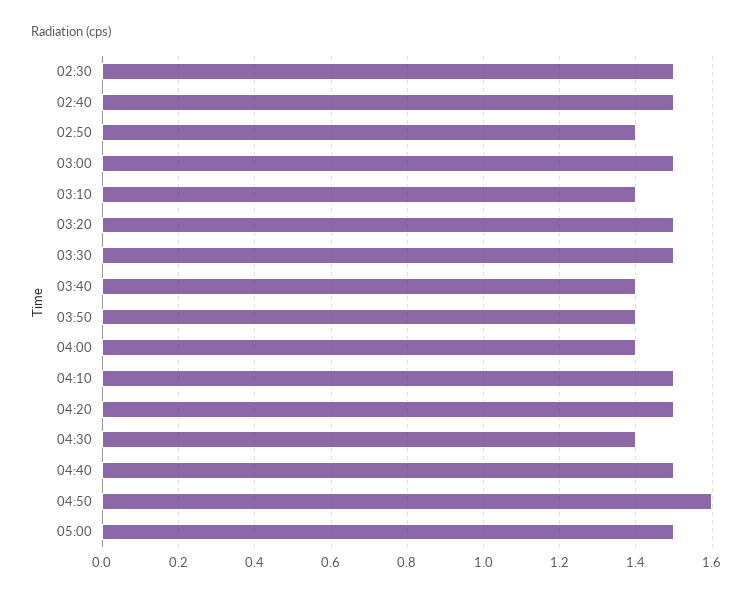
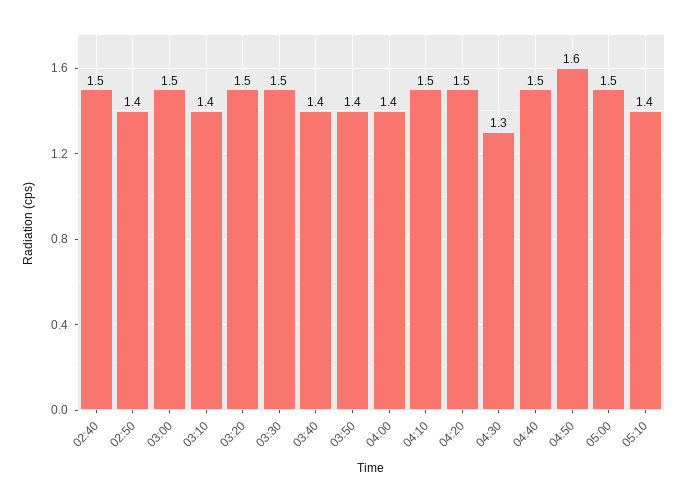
02:30: 1.5 -> none
04:30: 1.4 -> 1.3
05:10: none -> 1.4

